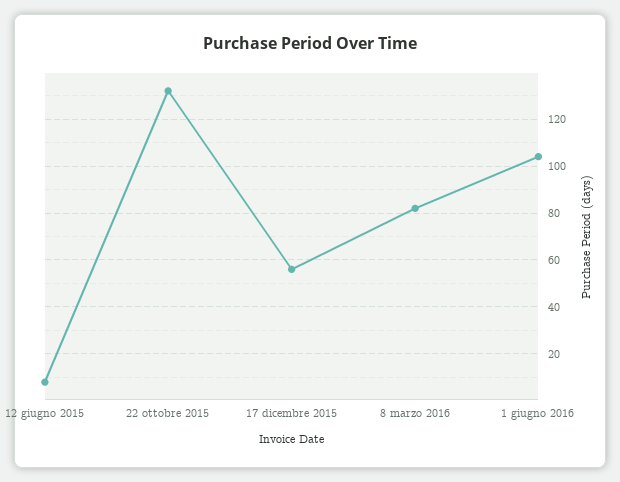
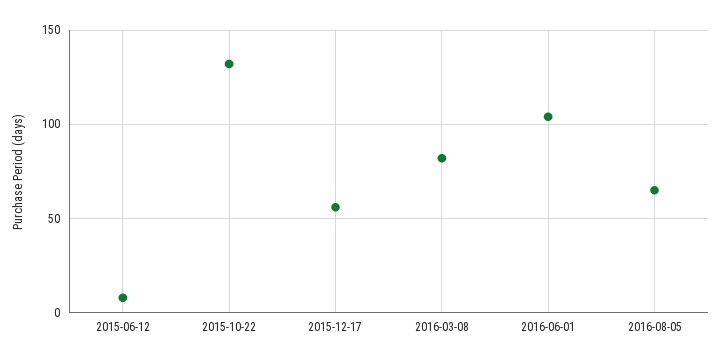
2016-08-05: none -> 65

